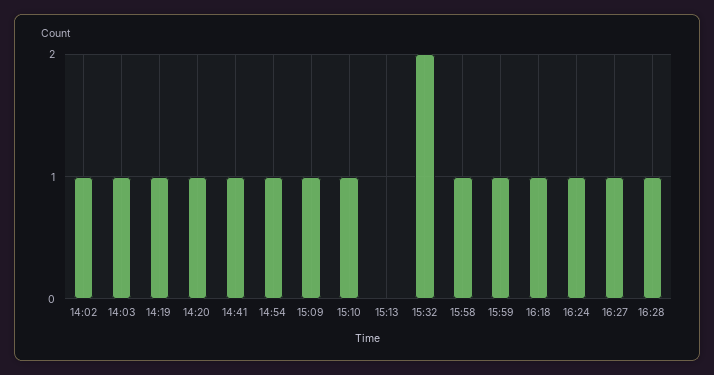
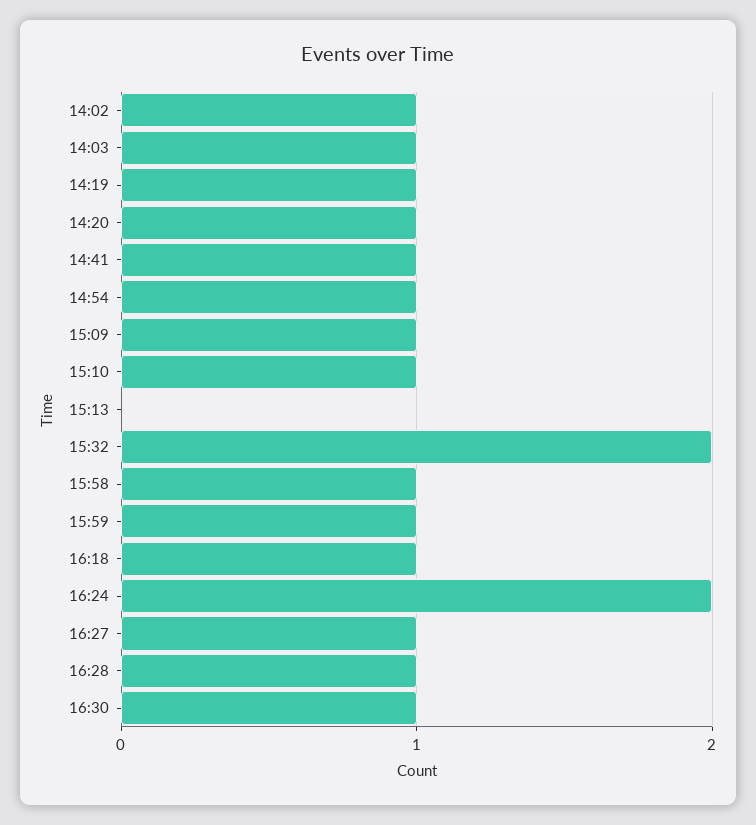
16:24: 1 -> 2
16:30: none -> 1

